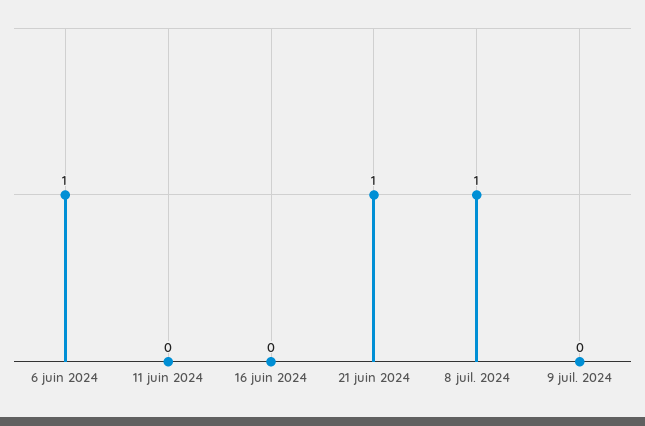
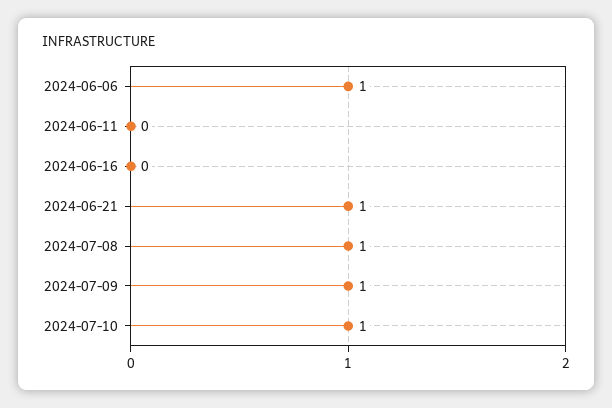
9 juil. 2024: 0 -> 1
2024-07-10: none -> 1

